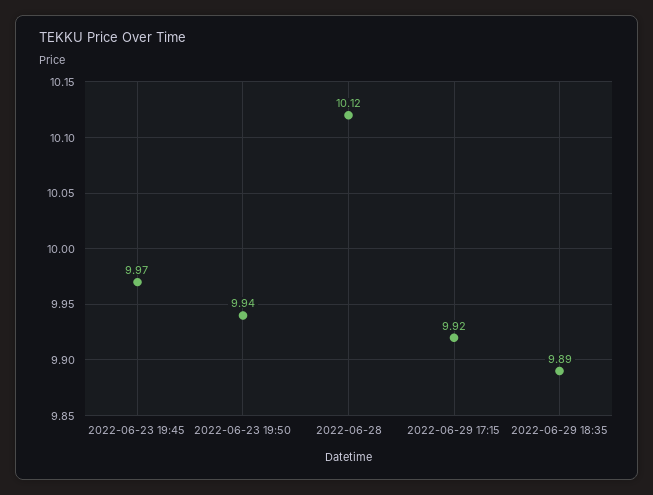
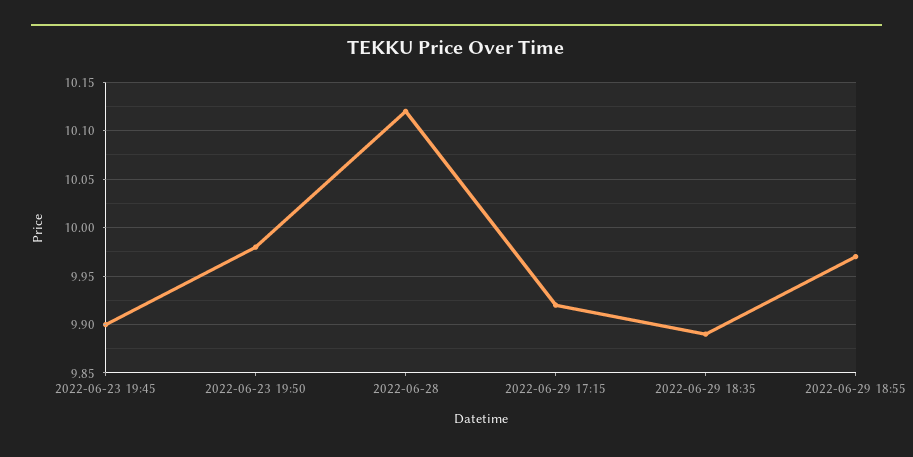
2022-06-23 19:45: 9.97 -> 9.9
2022-06-23 19:50: 9.94 -> 9.98
2022-06-29 18:55: none -> 9.97

